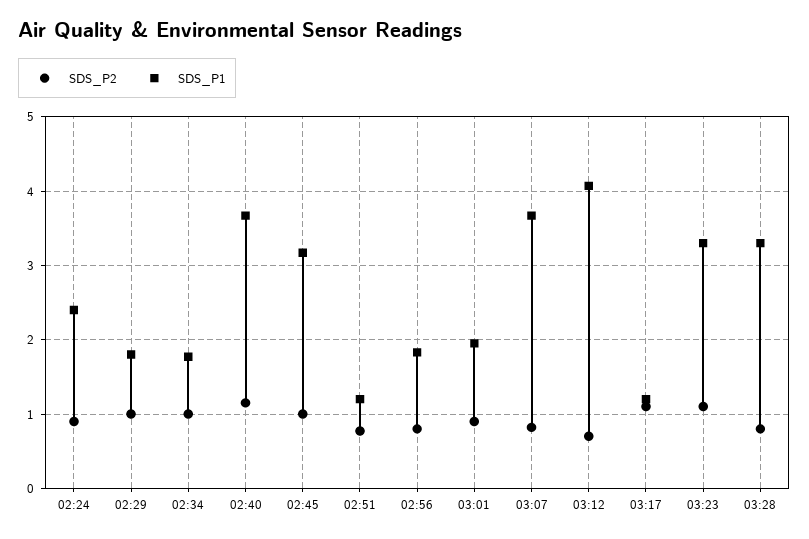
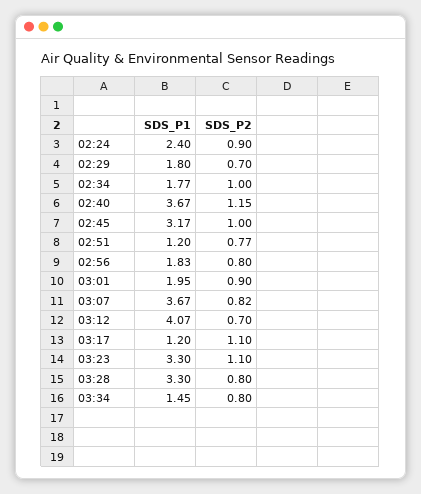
SDS_P2, 02:29: 1 -> 0.7
SDS_P1, 03:34: none -> 1.45
SDS_P2, 03:34: none -> 0.8

